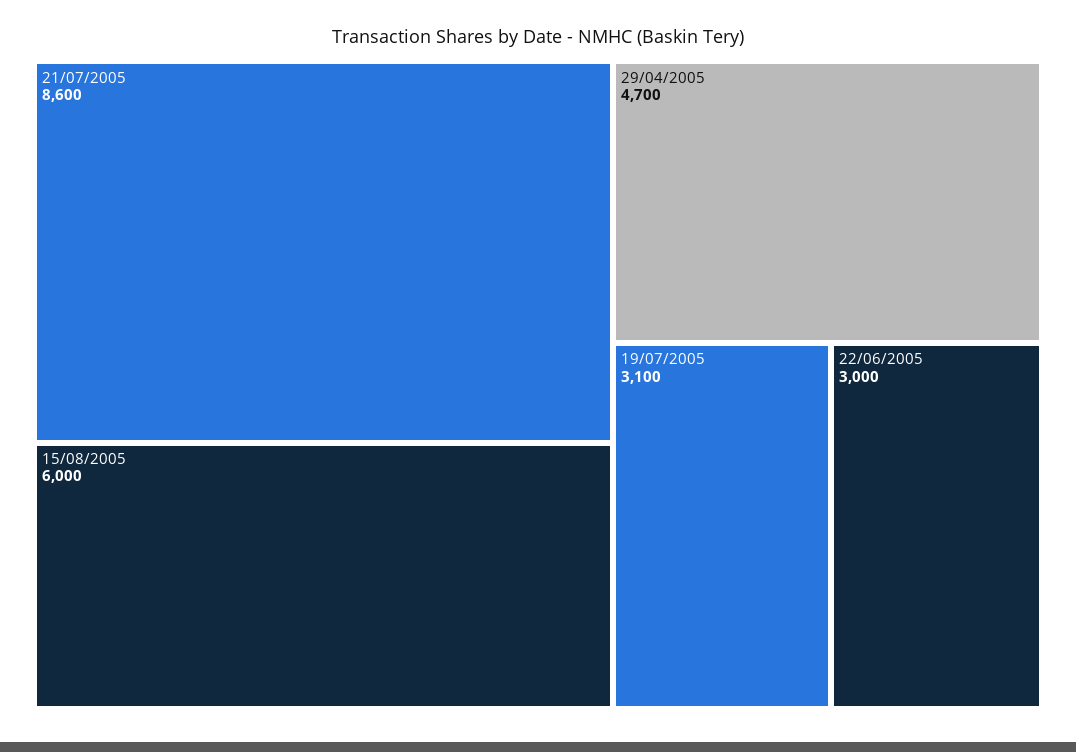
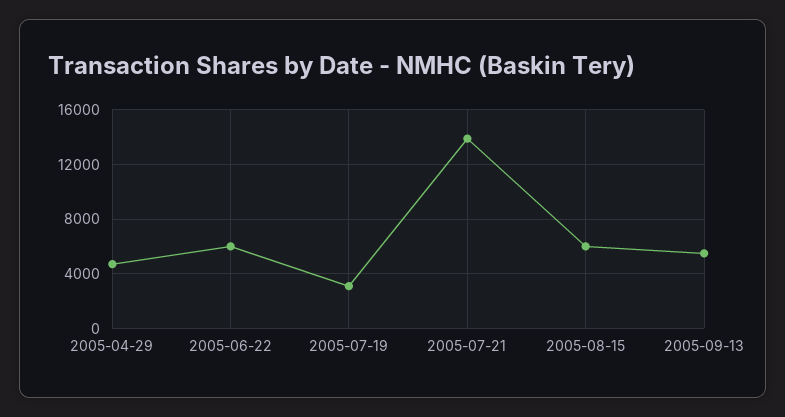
21/07/2005: 8600 -> 14000
22/06/2005: 3000 -> 6000
2005-09-13: none -> 5500

